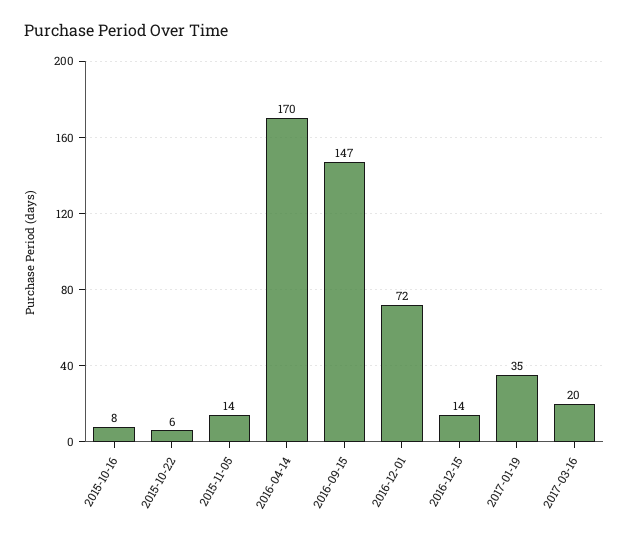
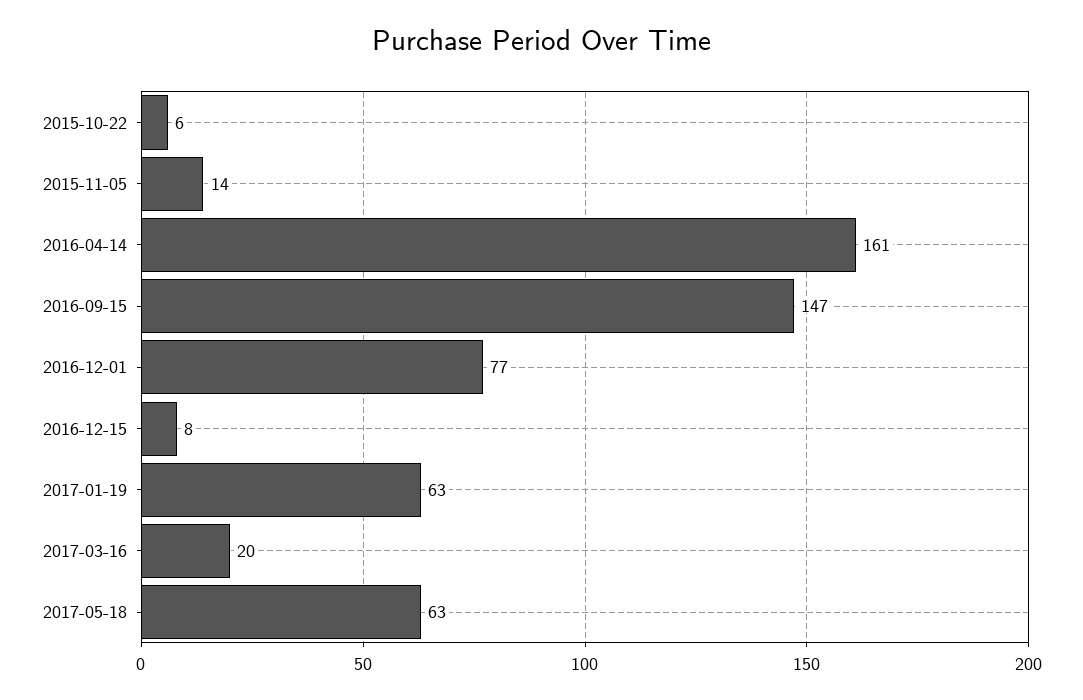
2015-10-16: 8 -> none
2016-04-14: 170 -> 161
2016-12-01: 72 -> 77
2016-12-15: 14 -> 8
2017-01-19: 35 -> 63
2017-05-18: none -> 63

